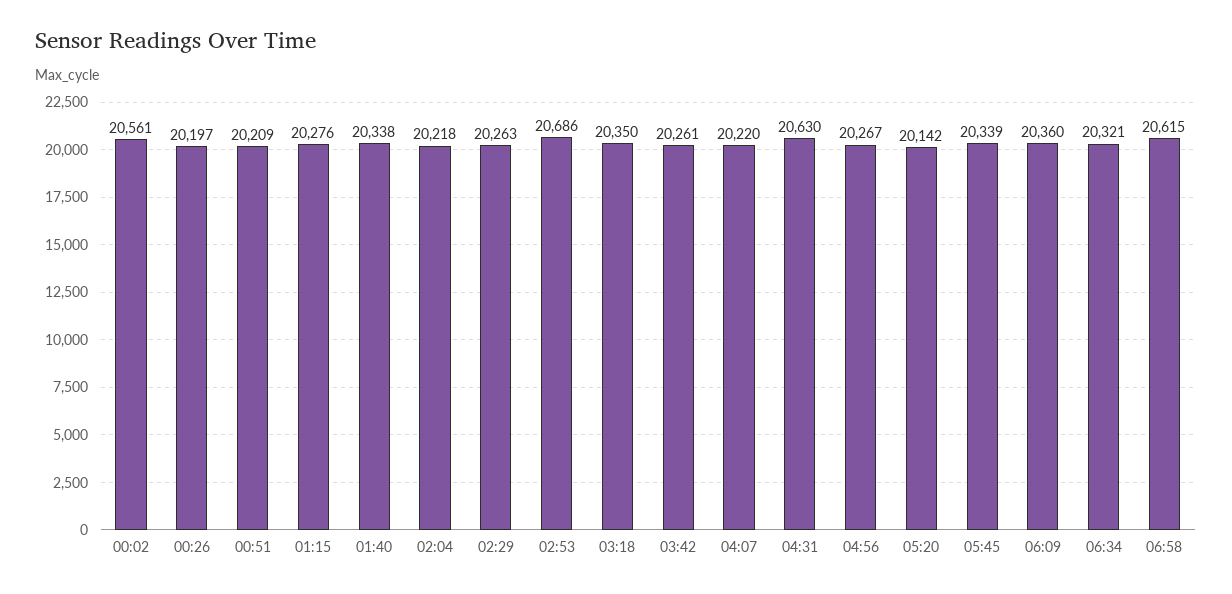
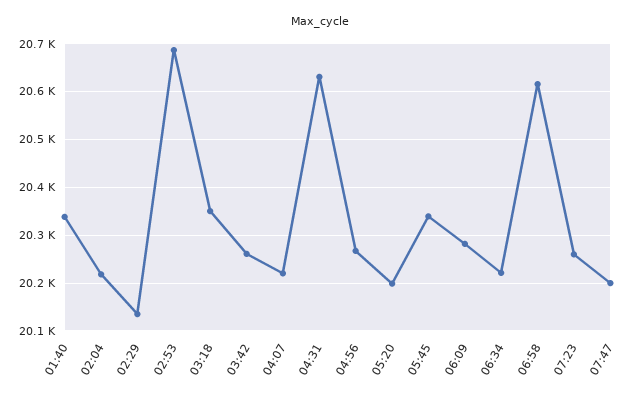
00:02: 20561 -> none
00:26: 20197 -> none
00:51: 20209 -> none
01:15: 20276 -> none
02:29: 20263 -> 20140
05:20: 20142 -> 20200
06:09: 20360 -> 20280
06:34: 20321 -> 20220
07:23: none -> 20260
07:47: none -> 20200

